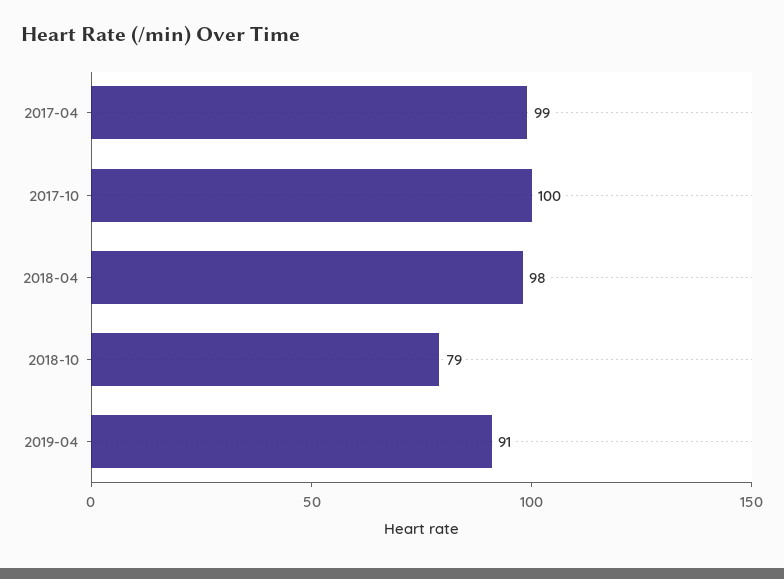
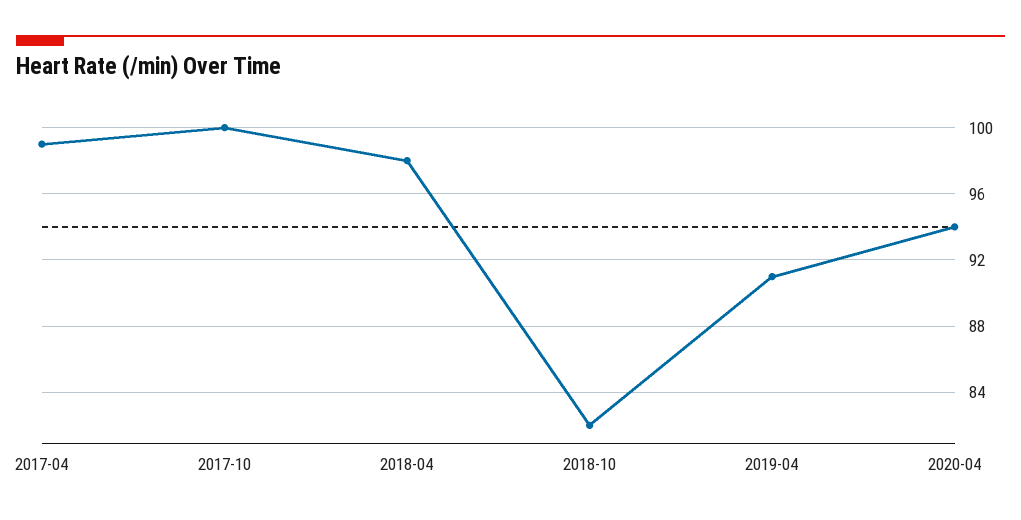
2018-10: 79 -> 82
2020-04: none -> 94

